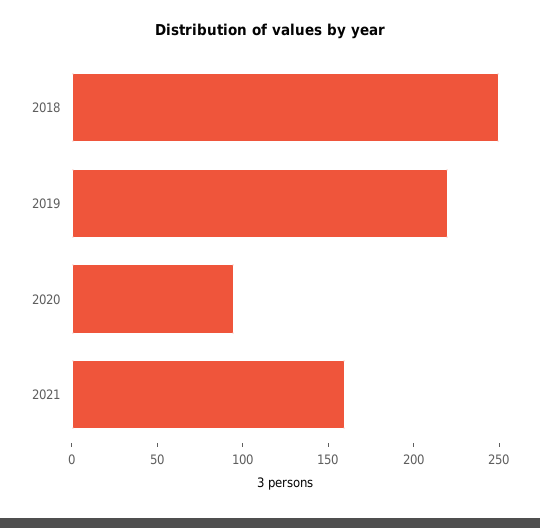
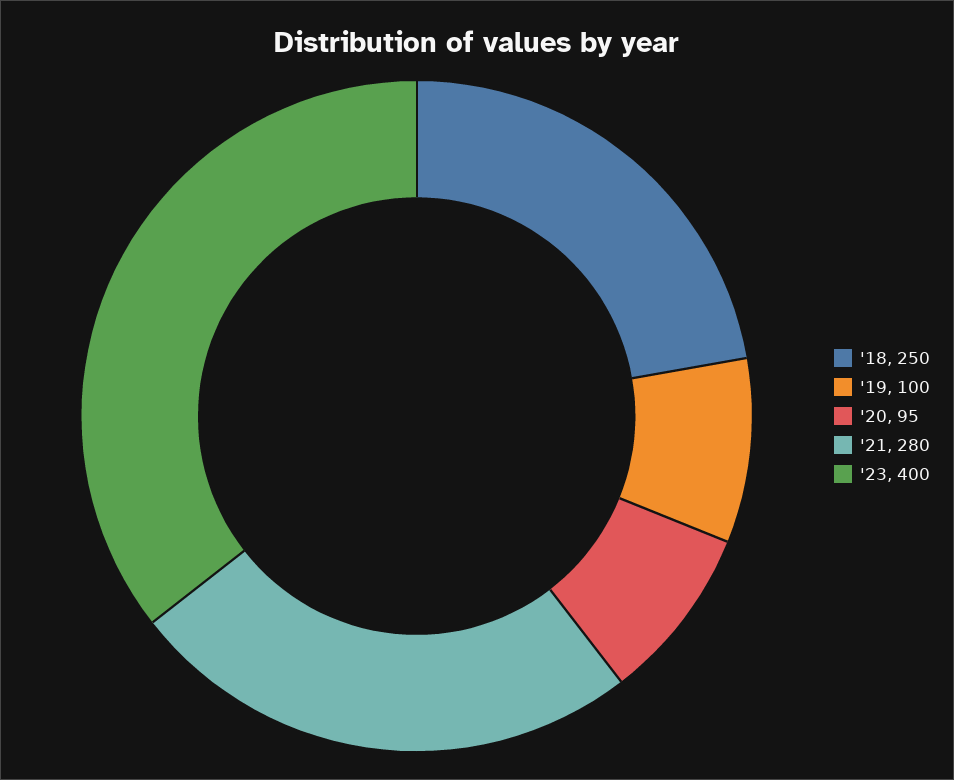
2019: 220 -> 100
2021: 160 -> 280
'23: none -> 400

